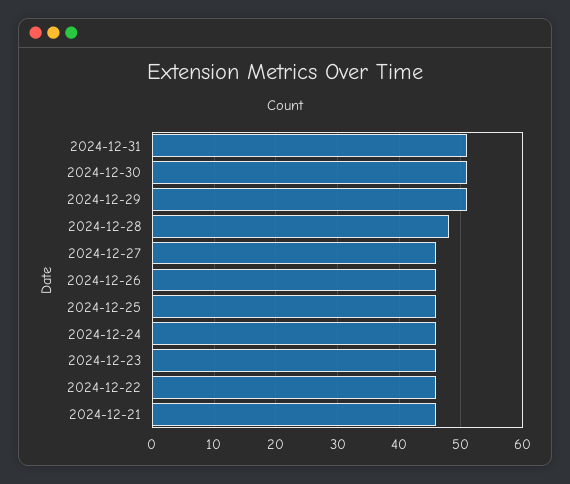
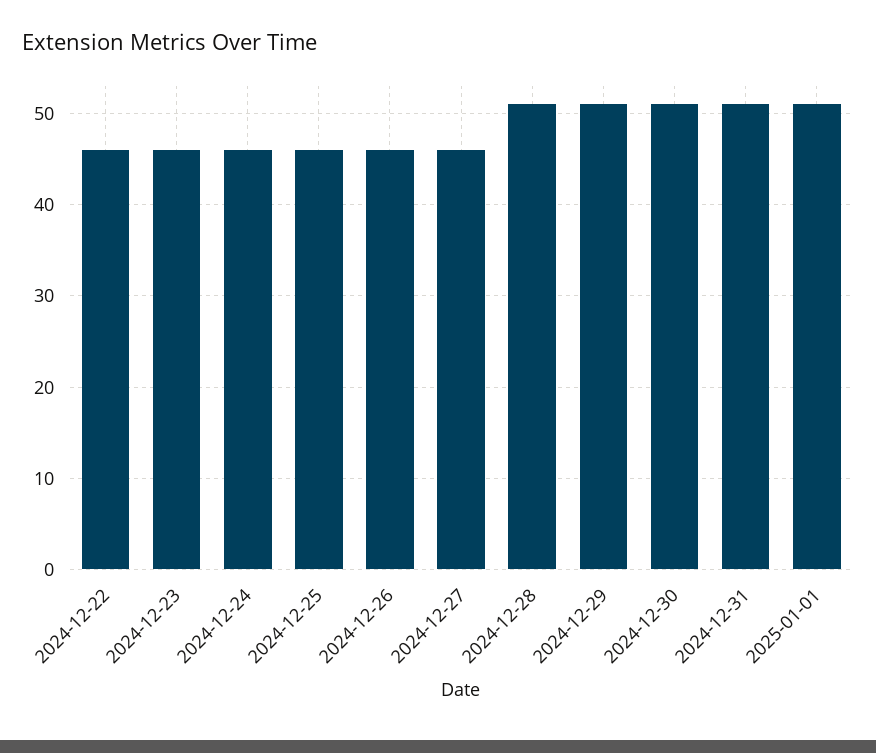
2024-12-28: 48 -> 51
2024-12-21: 46 -> none
2025-01-01: none -> 51

